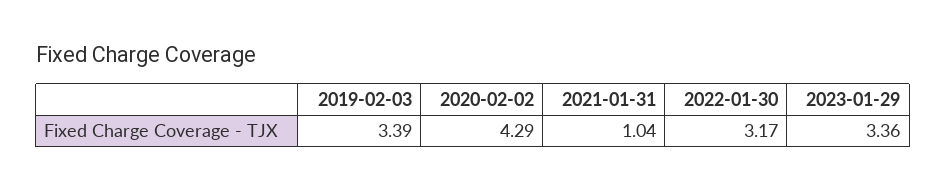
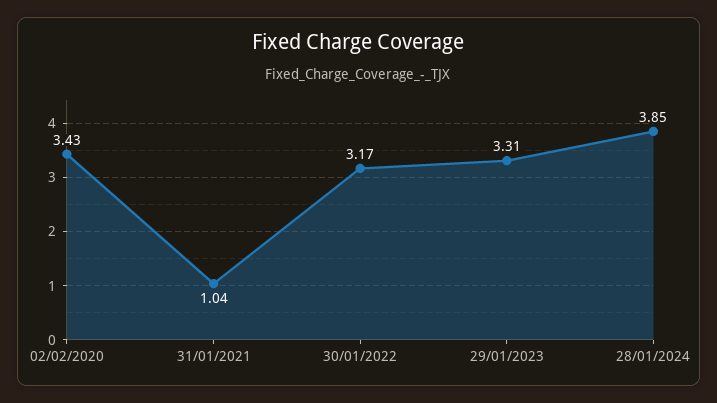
2019-02-03: 3.39 -> none
2020-02-02: 4.29 -> 3.43
2023-01-29: 3.36 -> 3.31
28/01/2024: none -> 3.85

